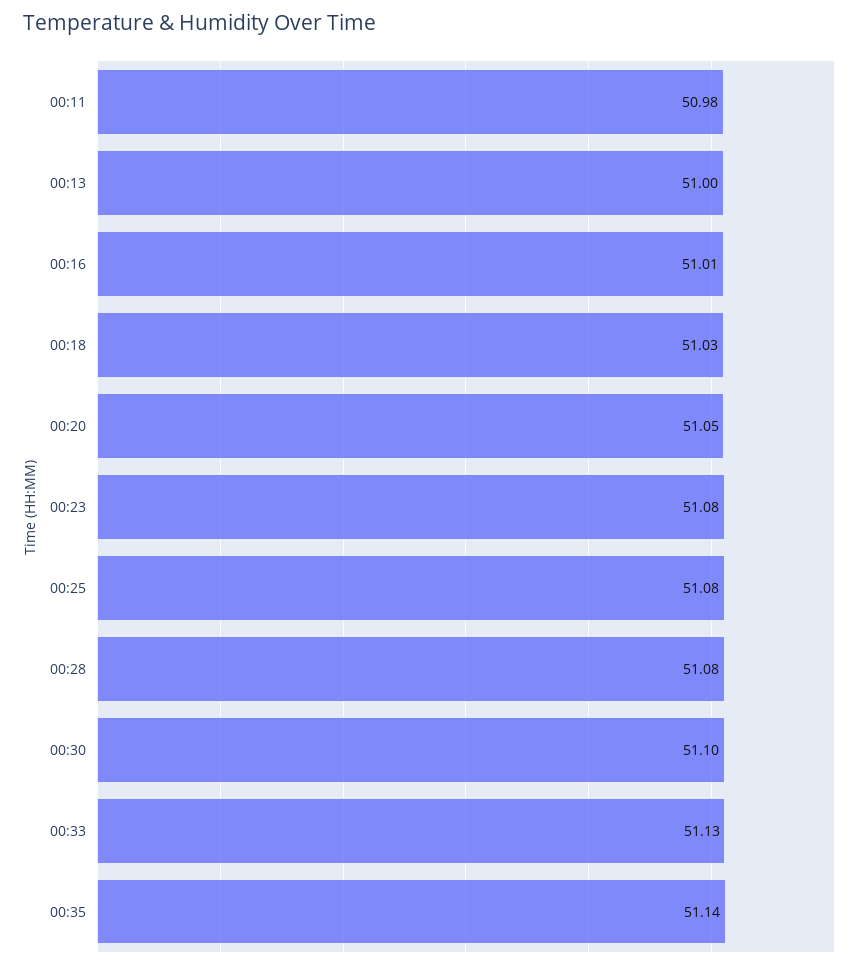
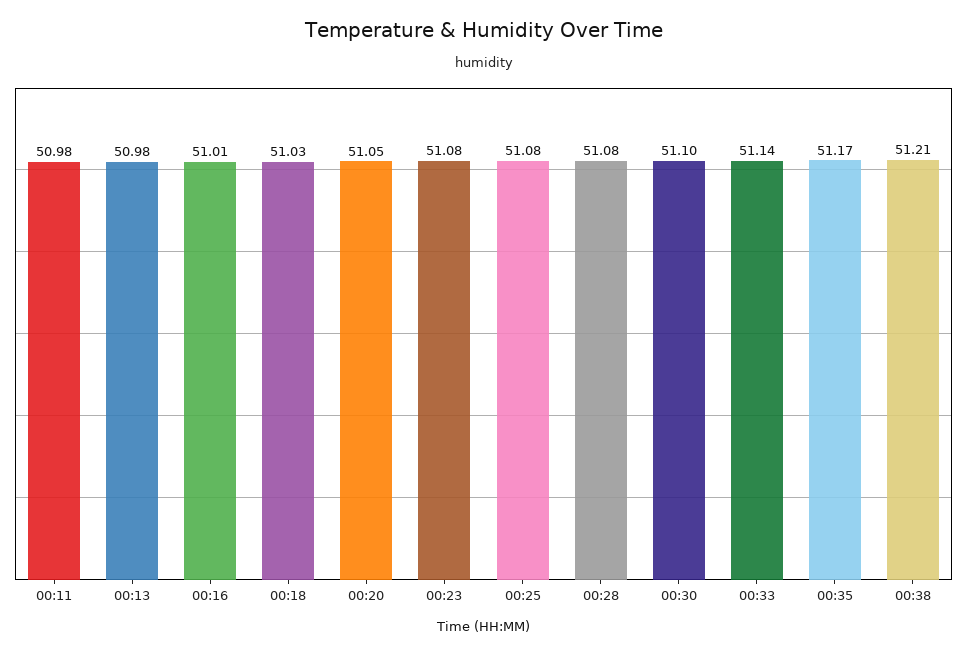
00:13: 51 -> 50.98
00:33: 51.13 -> 51.14
00:35: 51.14 -> 51.17
00:38: none -> 51.21

